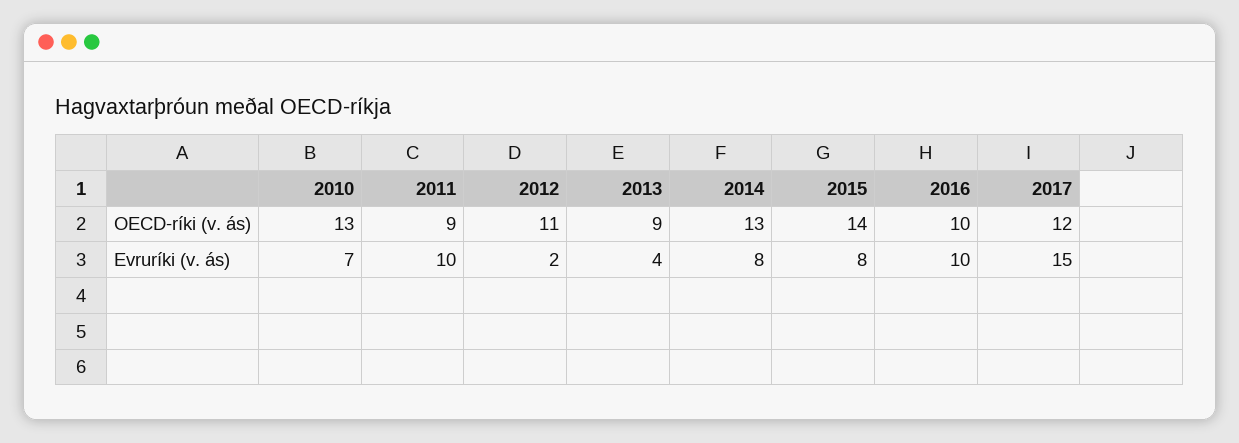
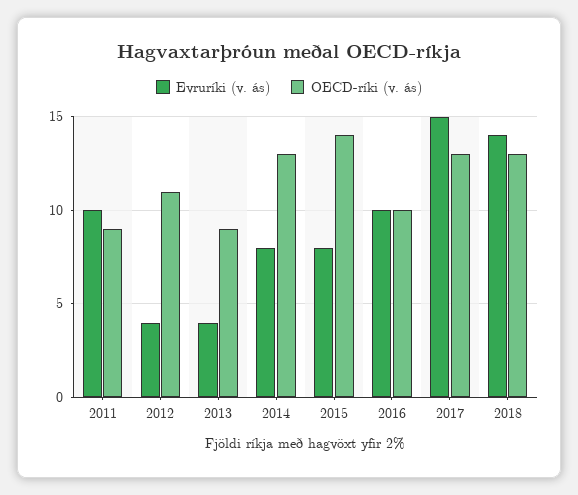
OECD-ríki (v. ás), 2010: 13 -> none
OECD-ríki (v. ás), 2017: 12 -> 13
Evruríki (v. ás), 2010: 7 -> none
Evruríki (v. ás), 2012: 2 -> 4
Evruríki (v. ás), 2018: none -> 14
OECD-ríki (v. ás), 2018: none -> 13

